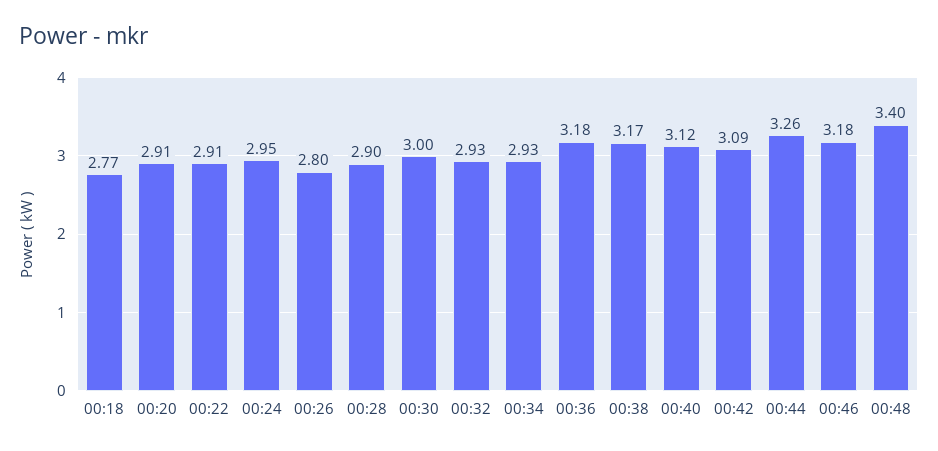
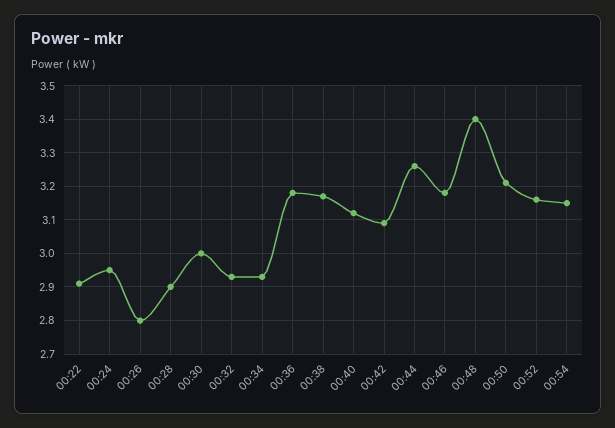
00:18: 2.77 -> none
00:20: 2.91 -> none
00:50: none -> 3.2
00:52: none -> 3.15
00:54: none -> 3.15

